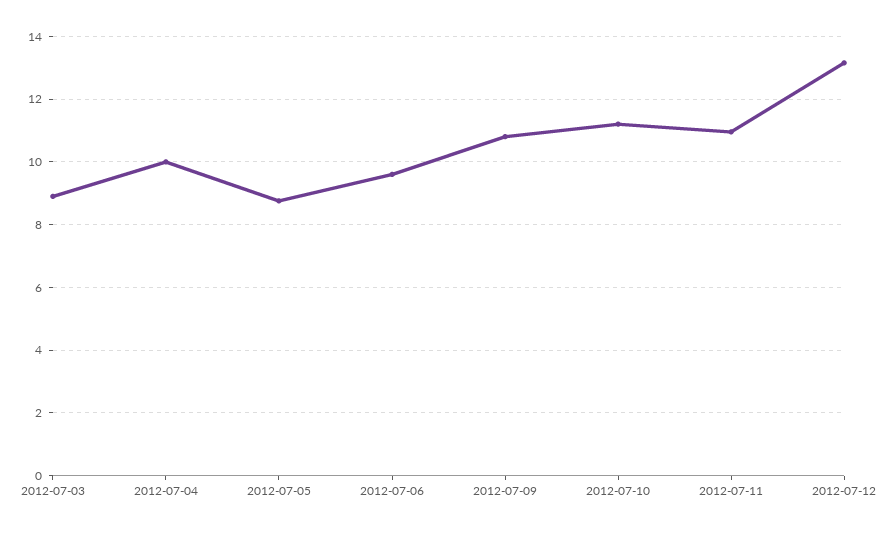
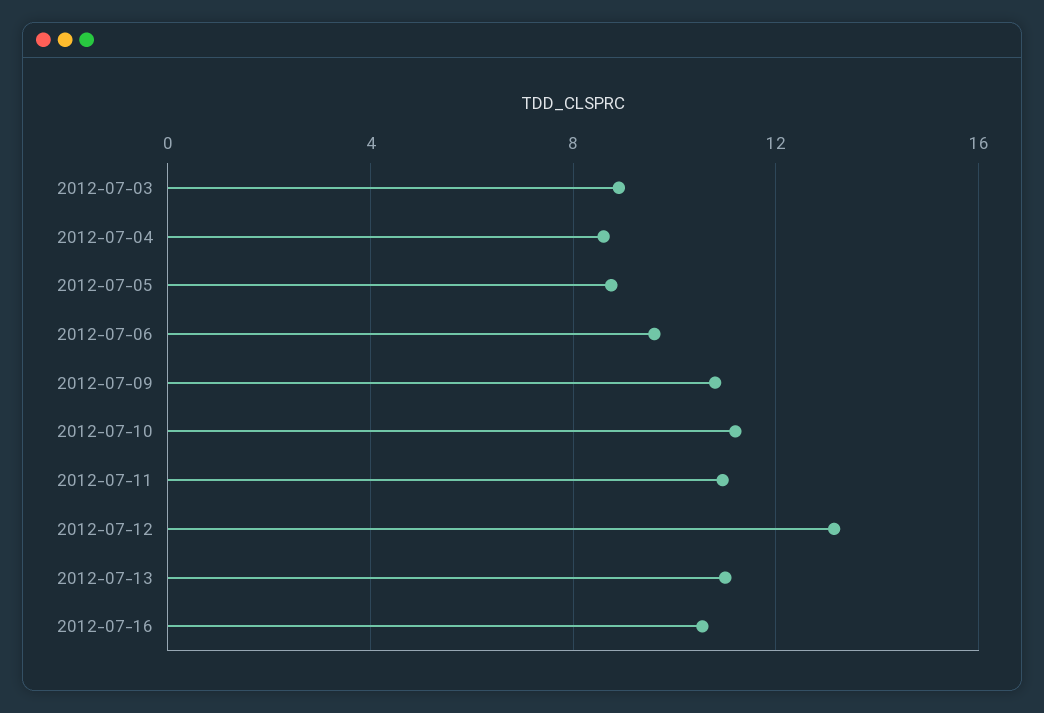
2012-07-04: 10 -> 8.5
2012-07-13: none -> 11
2012-07-16: none -> 10.5

